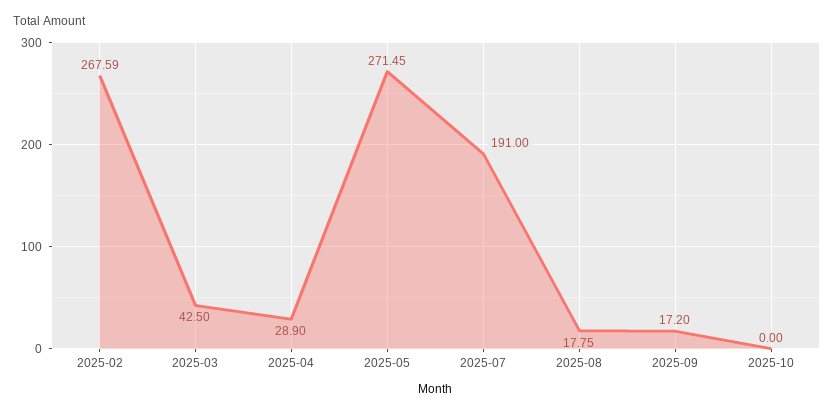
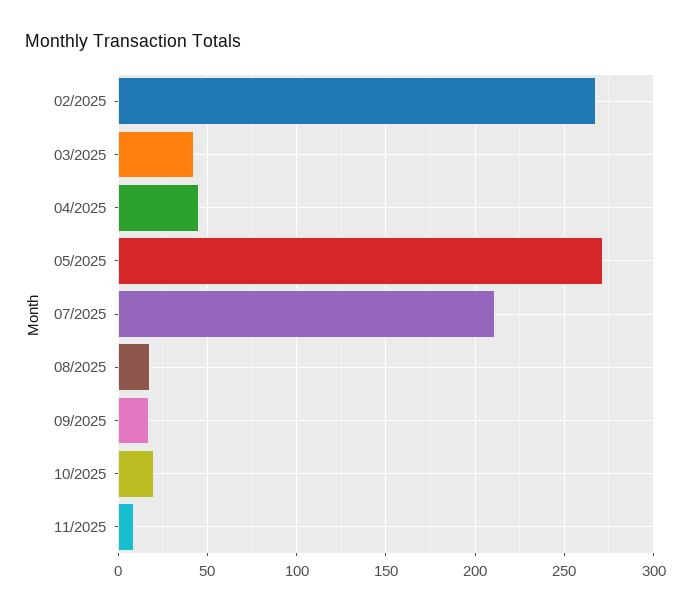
2025-04: 28.9 -> 45
2025-07: 191 -> 210
2025-10: 0 -> 20
11/2025: none -> 10

